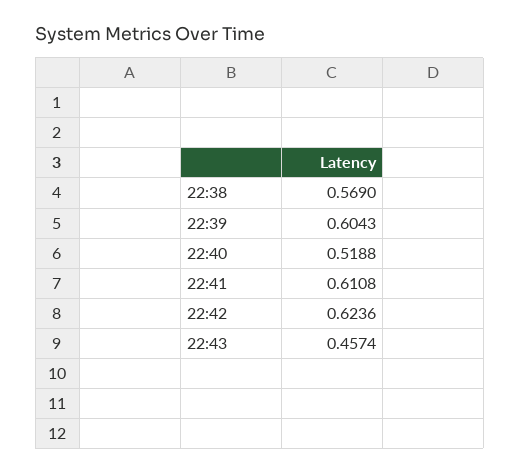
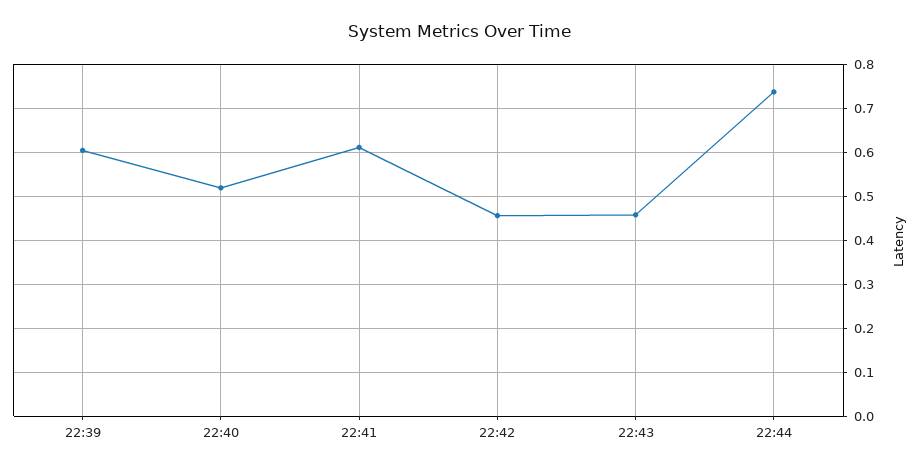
22:38: 0.569 -> none
22:42: 0.6236 -> 0.46
22:44: none -> 0.74

